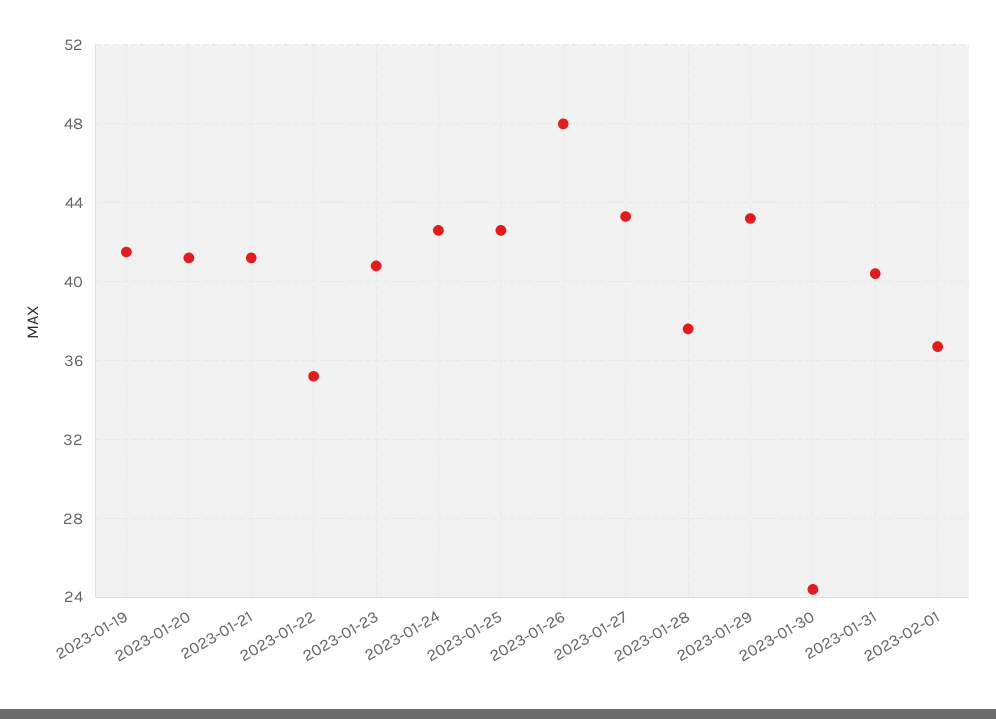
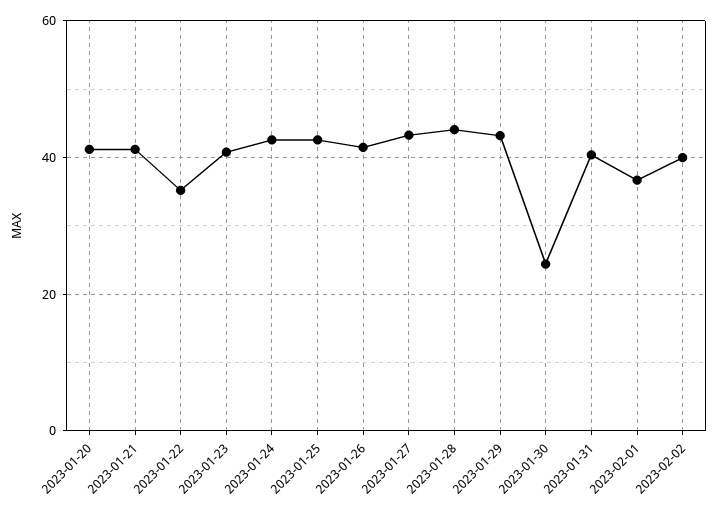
2023-01-19: 41.5 -> none
2023-01-26: 48 -> 42
2023-01-28: 37.5 -> 44
2023-02-02: none -> 40

